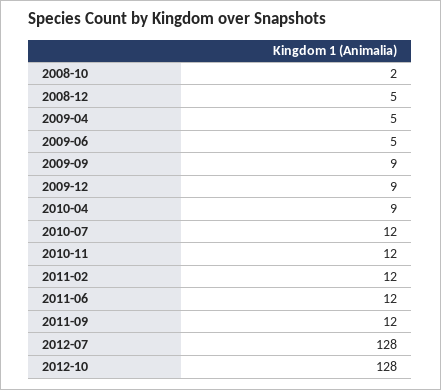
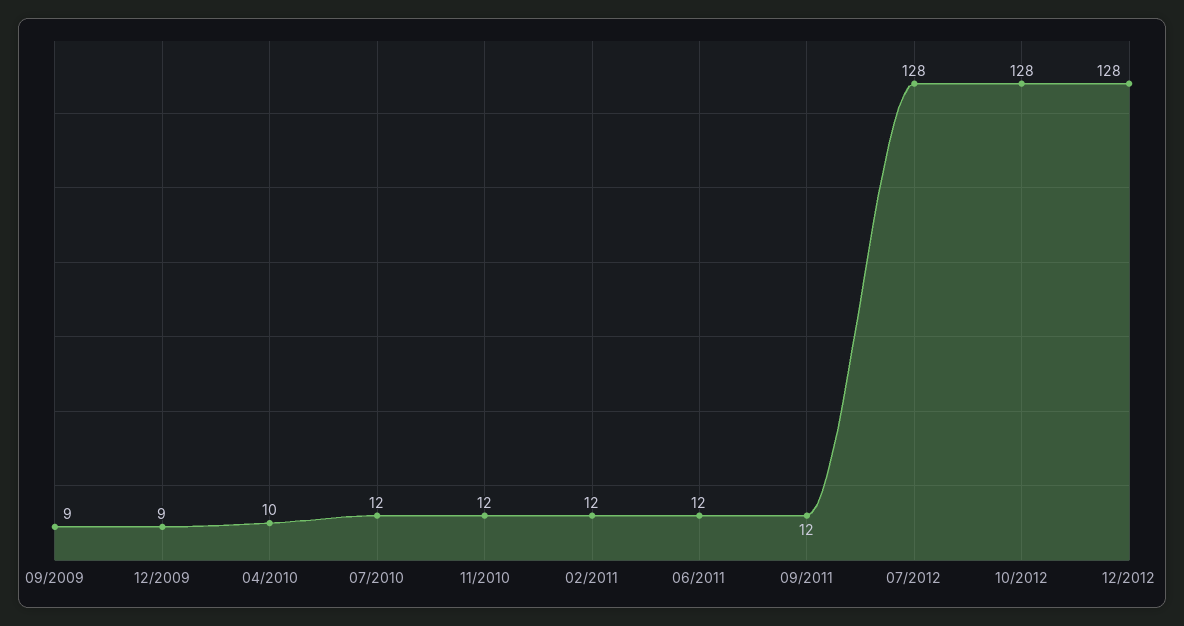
2008-10: 2 -> none
2008-12: 5 -> none
2009-04: 5 -> none
2009-06: 5 -> none
2010-04: 9 -> 10
12/2012: none -> 128

